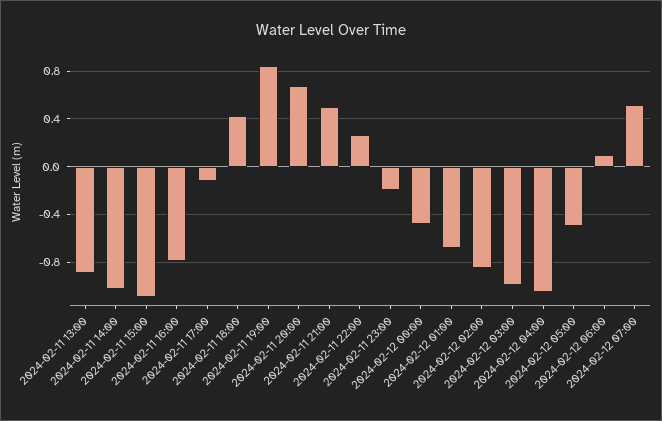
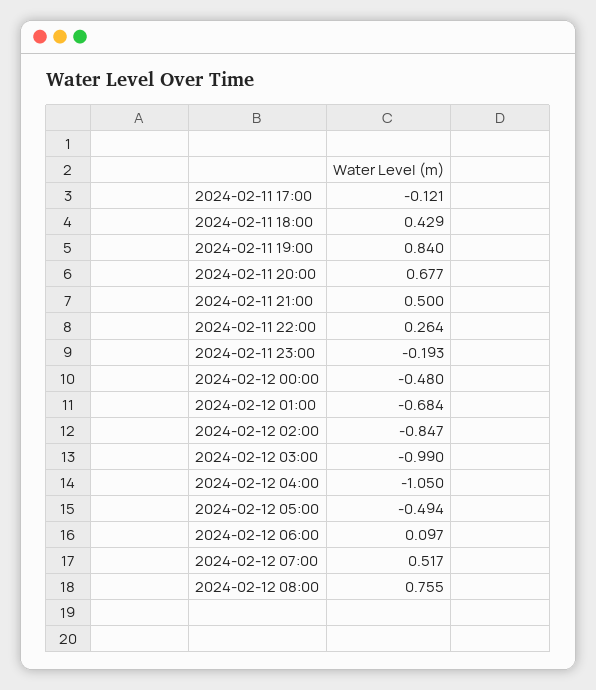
2024-02-11 13:00: -0.9 -> none
2024-02-11 14:00: -1 -> none
2024-02-11 15:00: -1.1 -> none
2024-02-11 16:00: -0.8 -> none
2024-02-12 08:00: none -> 0.755

